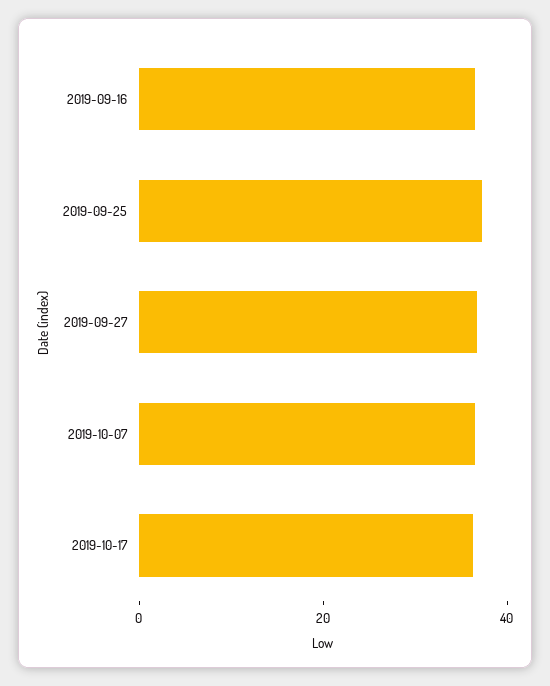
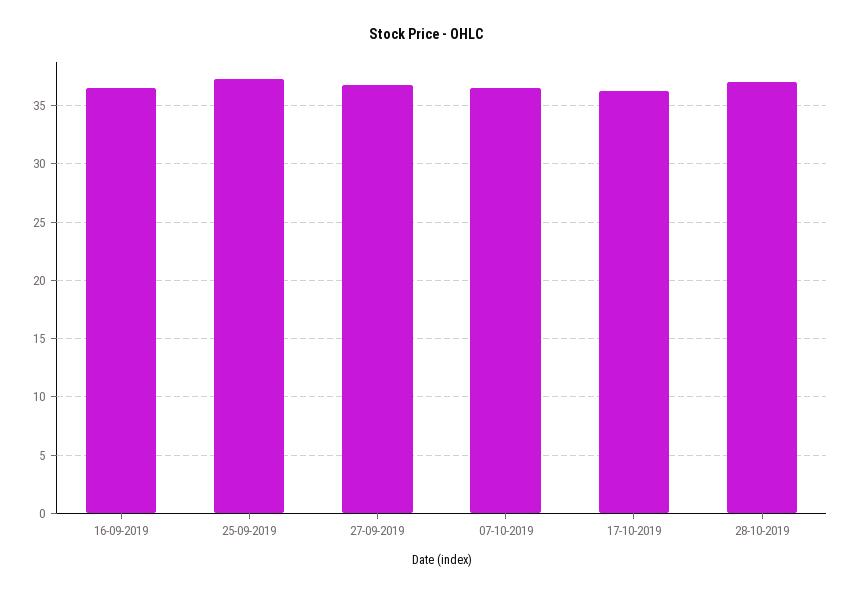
28-10-2019: none -> 37

